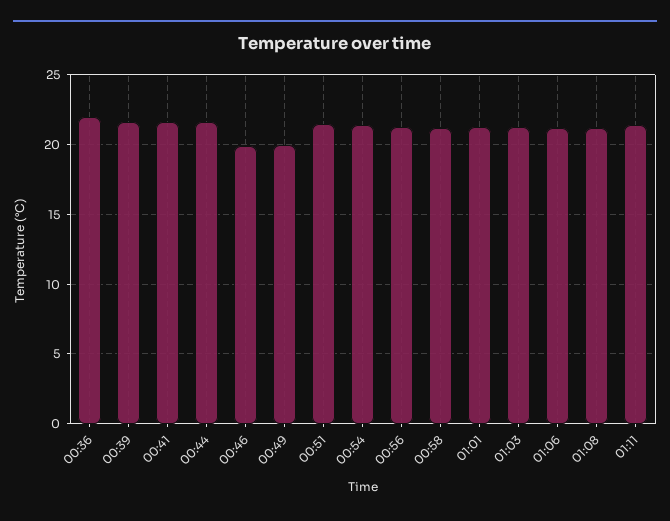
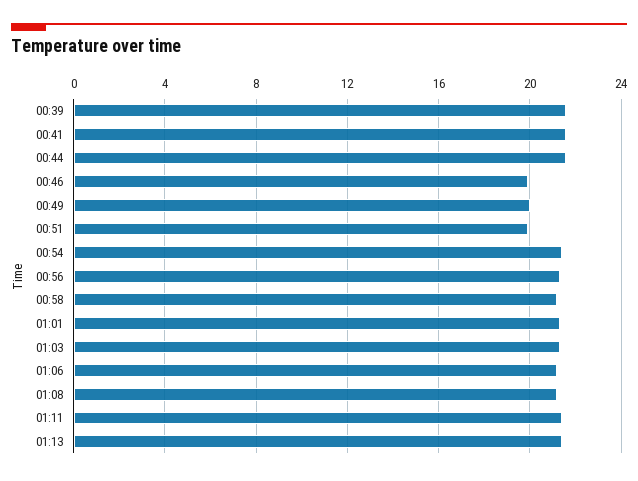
00:36: 22 -> none
00:51: 21.5 -> 20
01:13: none -> 21.5

